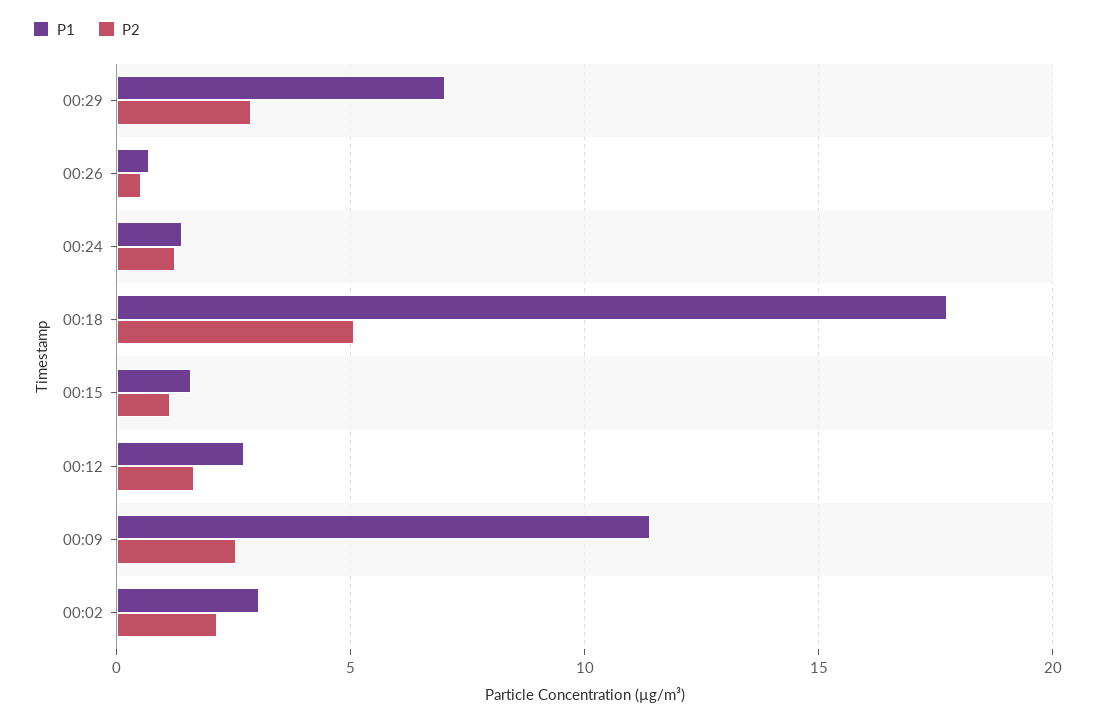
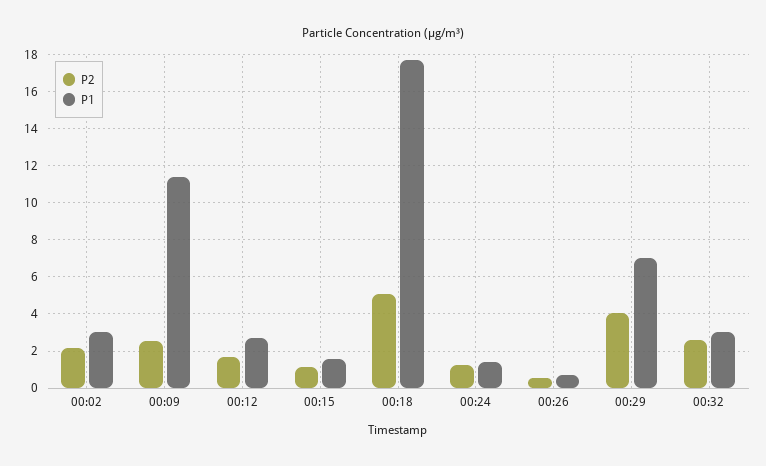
P2, 00:29: 3 -> 4
P2, 00:32: none -> 2.5
P1, 00:32: none -> 3

